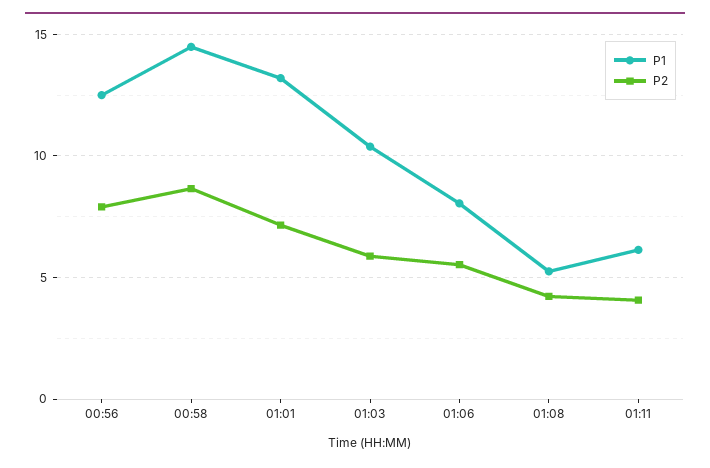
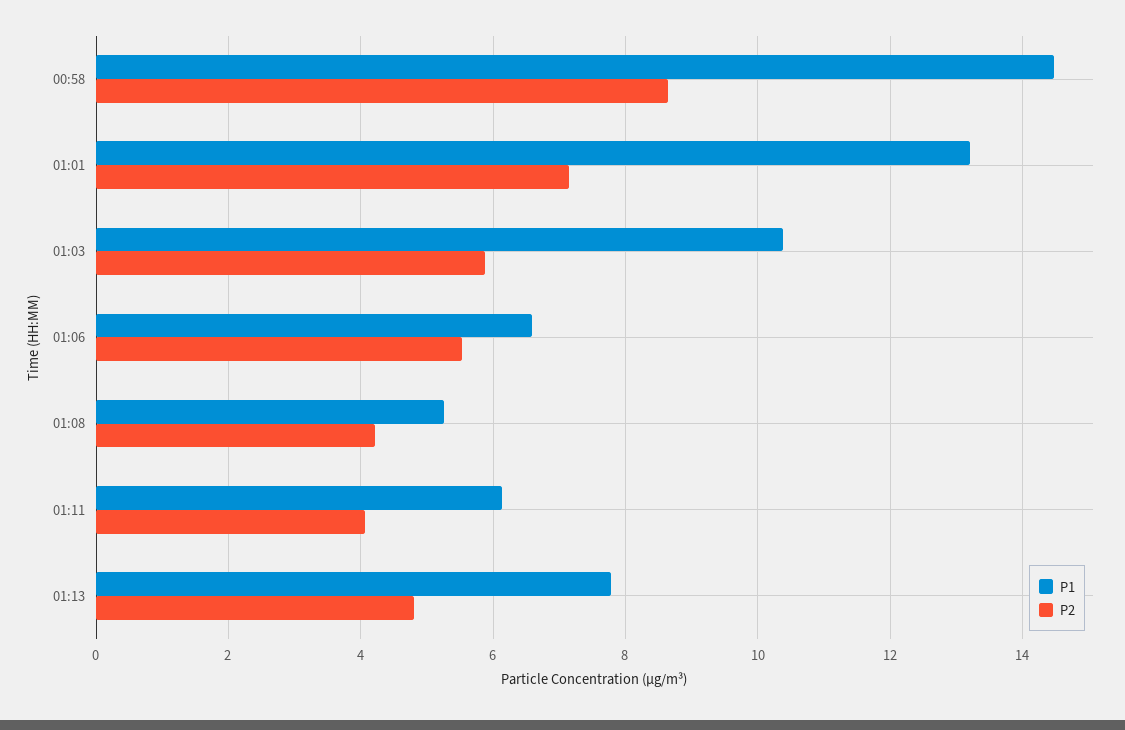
P1, 00:56: 12.5 -> none
P2, 00:56: 8 -> none
P1, 01:06: 8 -> 6.6
P1, 01:13: none -> 7.8
P2, 01:13: none -> 4.8

